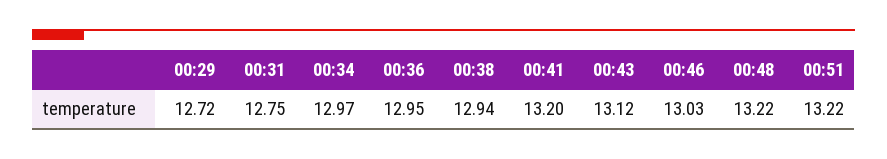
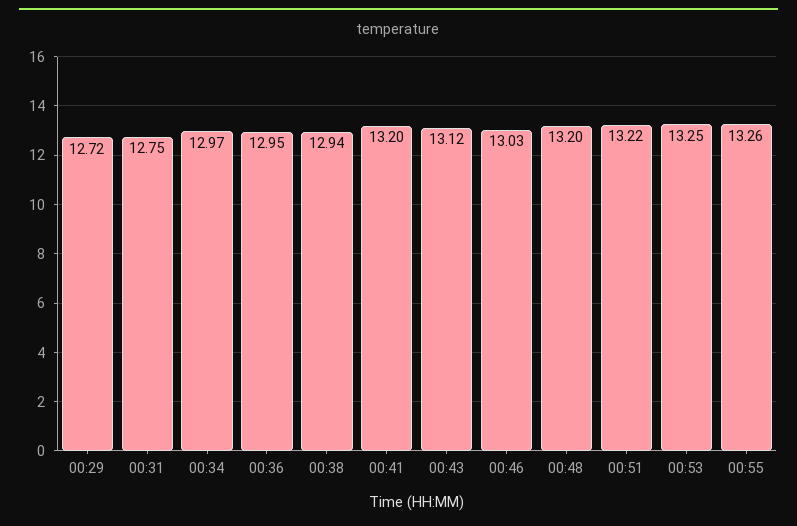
00:48: 13.22 -> 13.2
00:53: none -> 13.25
00:55: none -> 13.26

